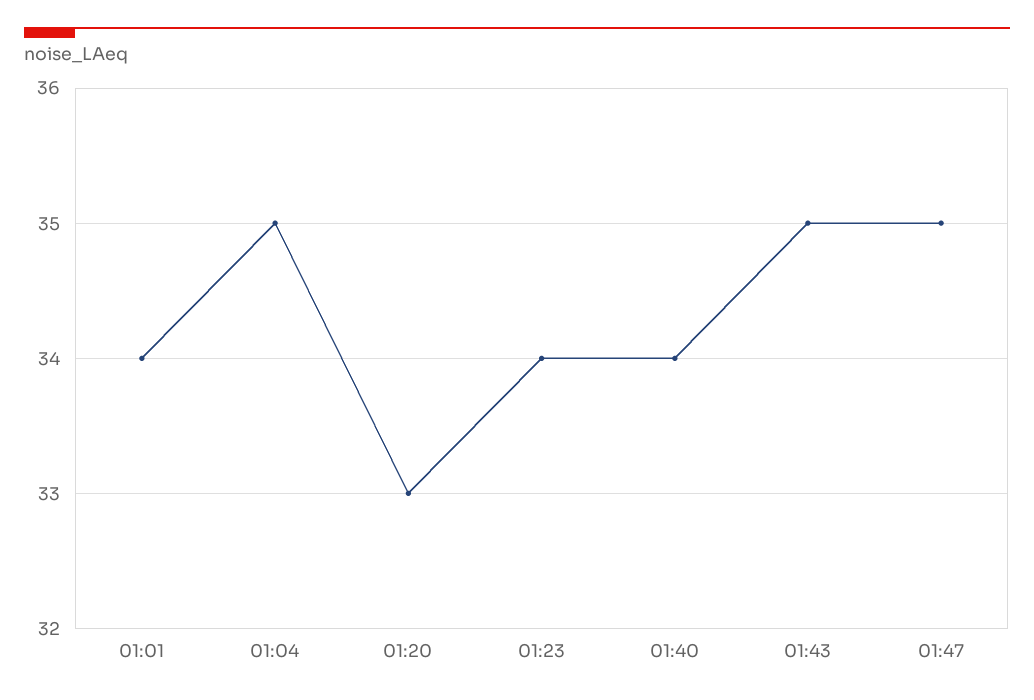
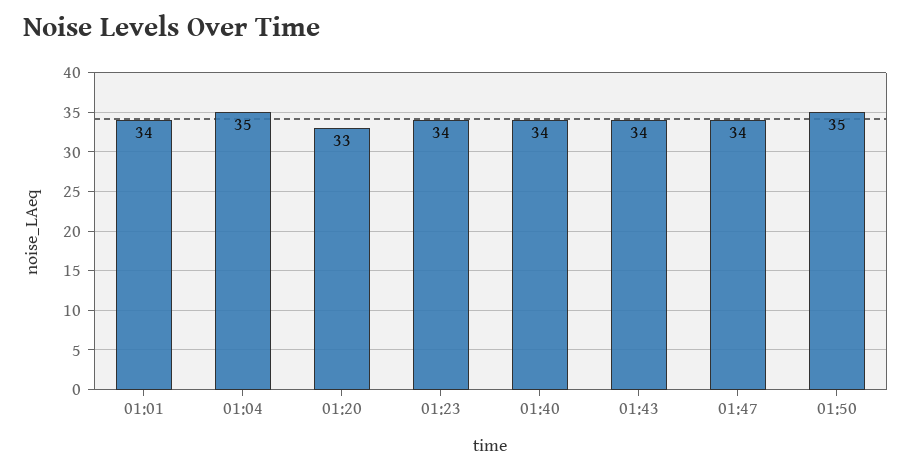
01:43: 35 -> 34
01:47: 35 -> 34
01:50: none -> 35

